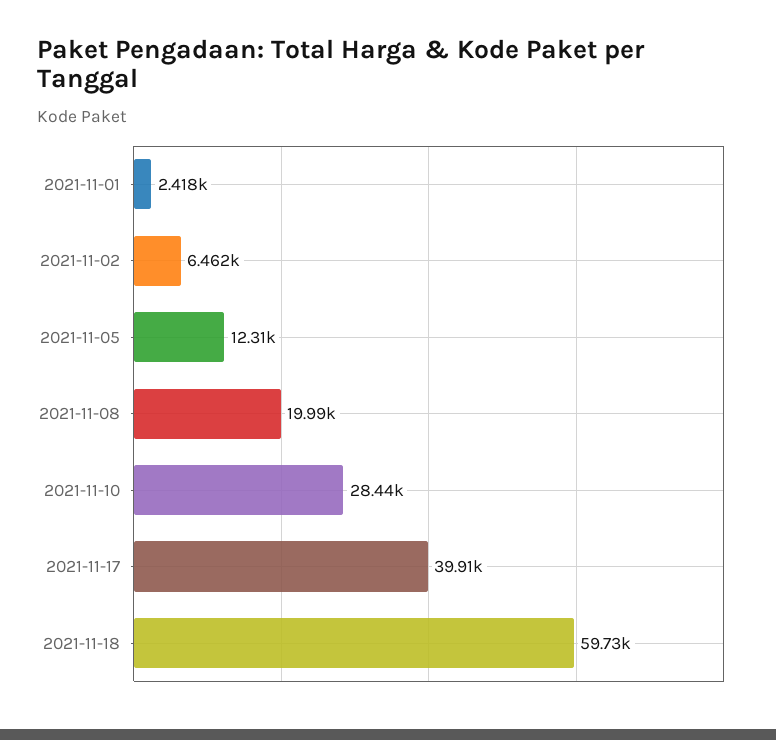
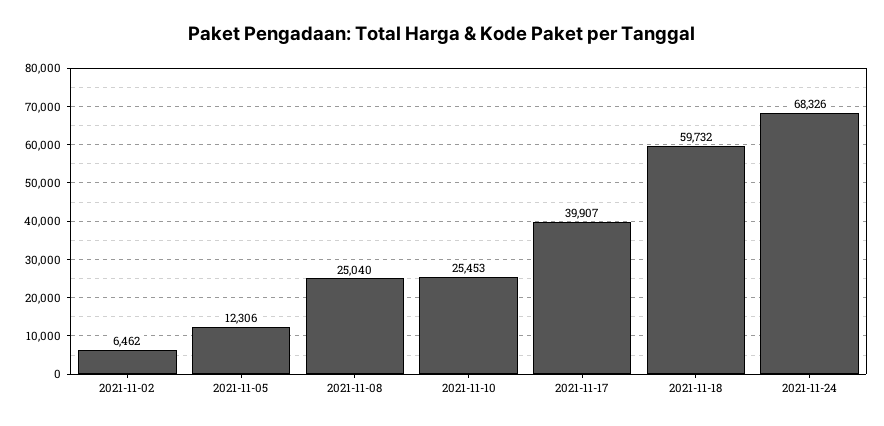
2021-11-01: 2418 -> none
2021-11-08: 19990 -> 25040
2021-11-10: 28440 -> 25453
2021-11-24: none -> 68326

